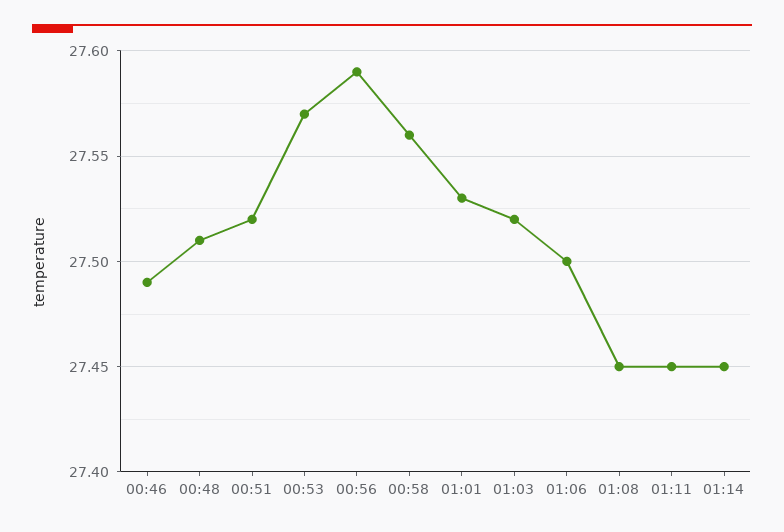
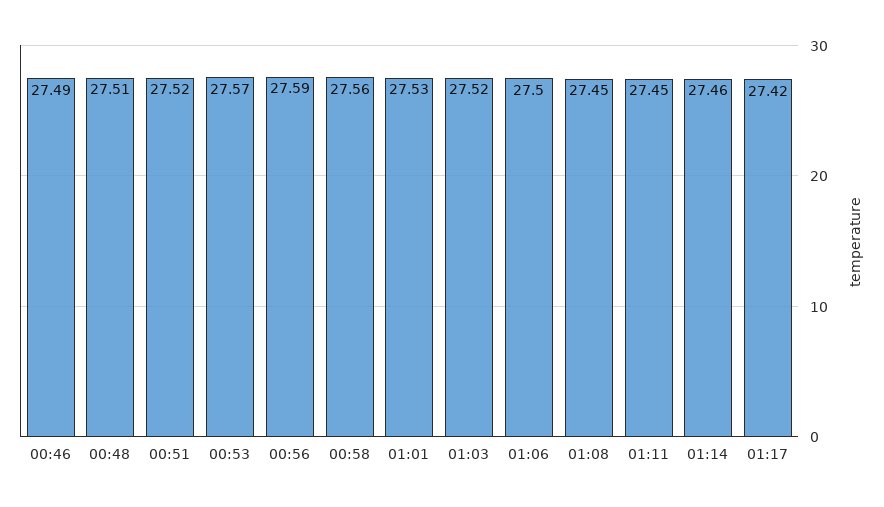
01:14: 27.45 -> 27.46
01:17: none -> 27.42

